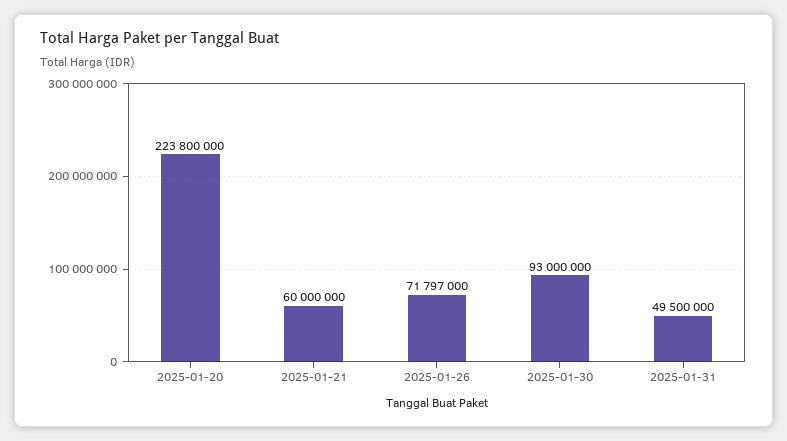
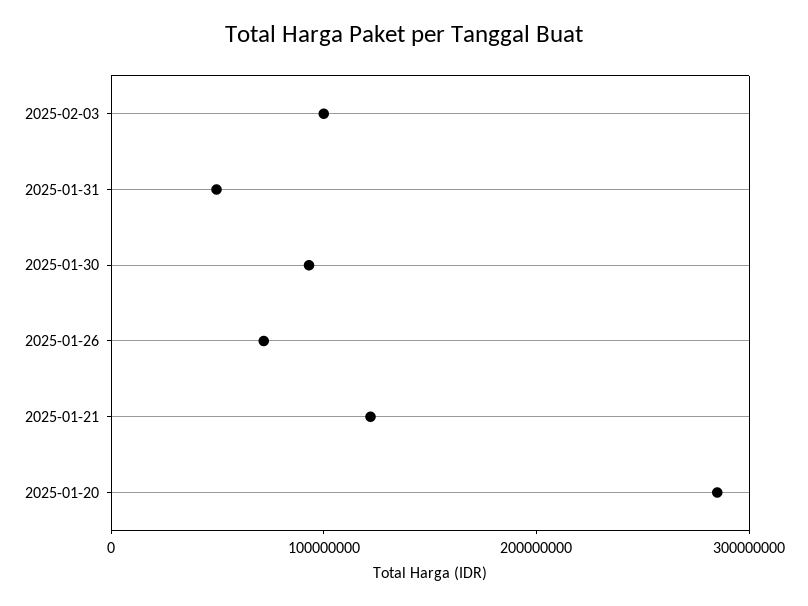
2025-01-20: 223800000 -> 280000000
2025-01-21: 60000000 -> 120000000
2025-02-03: none -> 100000000

